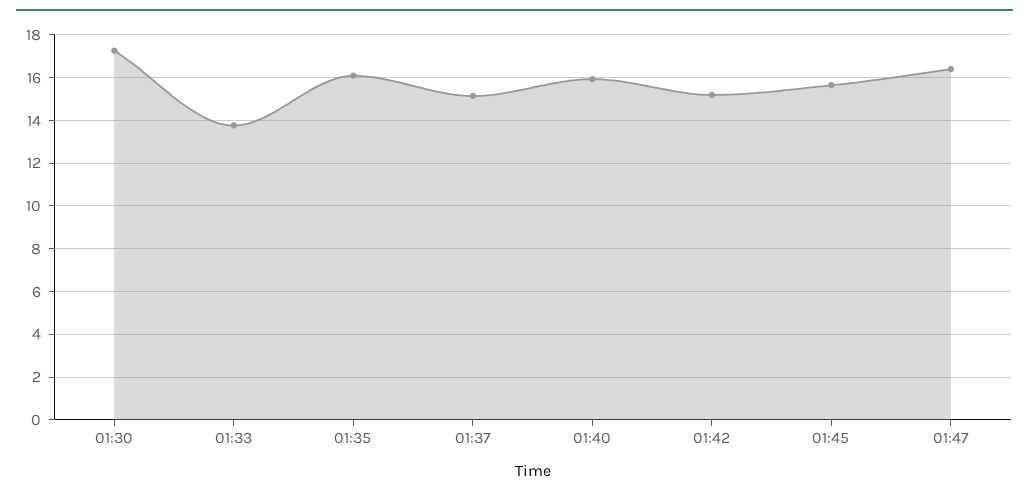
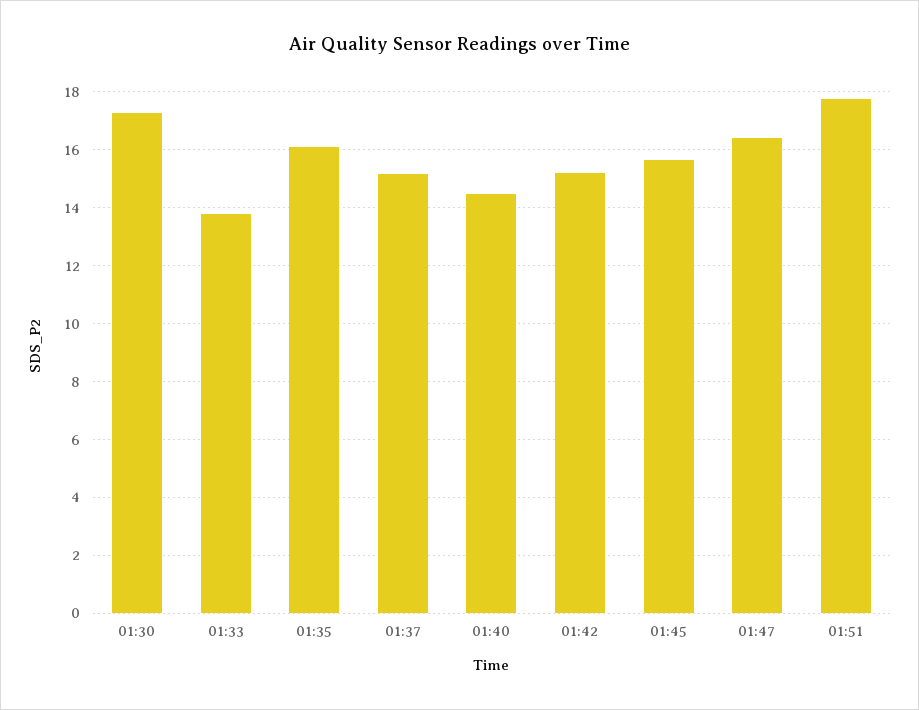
01:40: 16 -> 14.5
01:51: none -> 17.75

